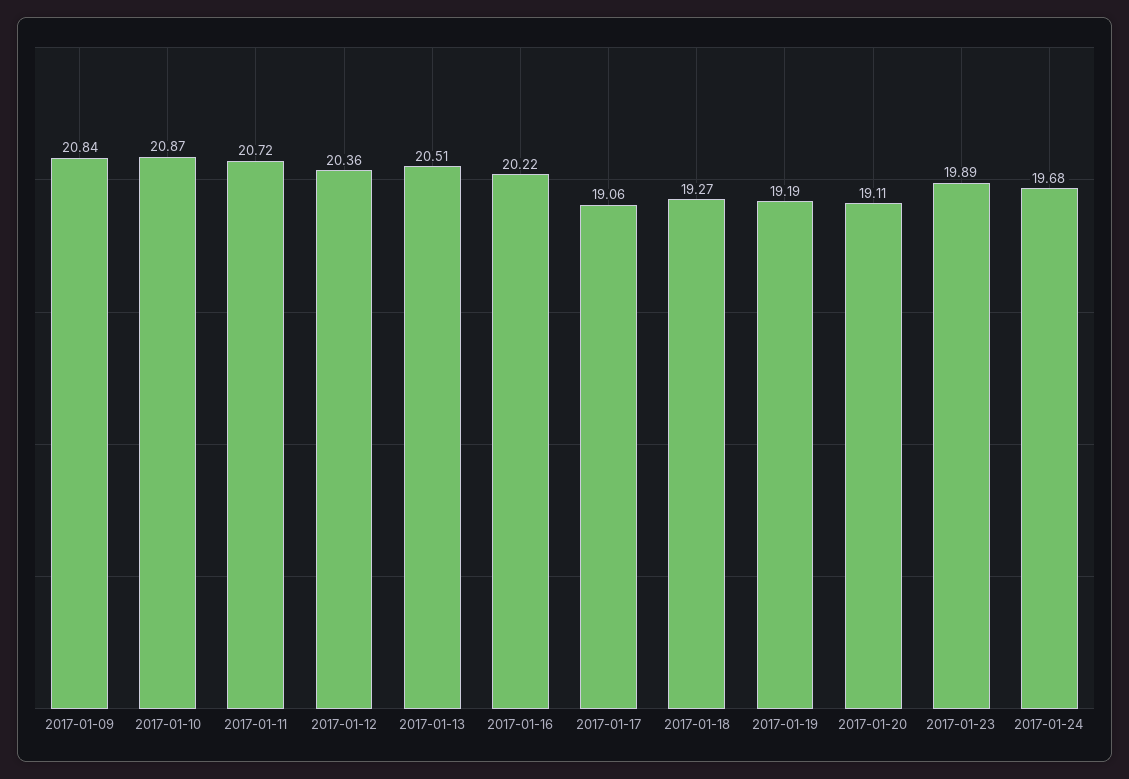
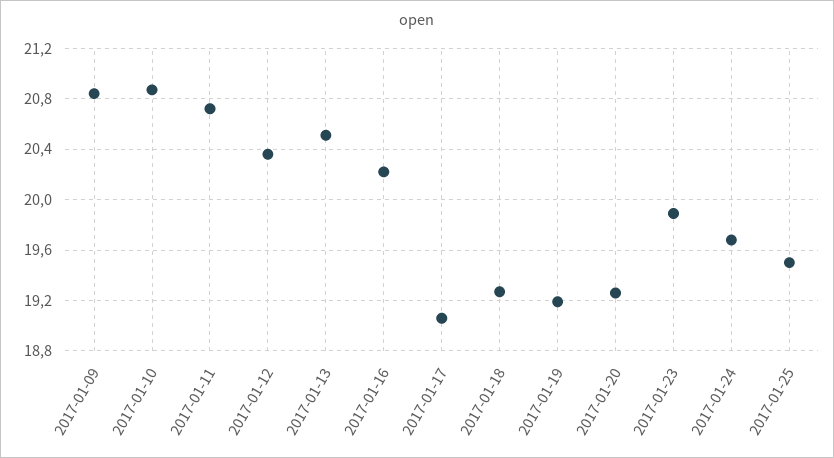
2017-01-20: 19.11 -> 19.25
2017-01-25: none -> 19.5

